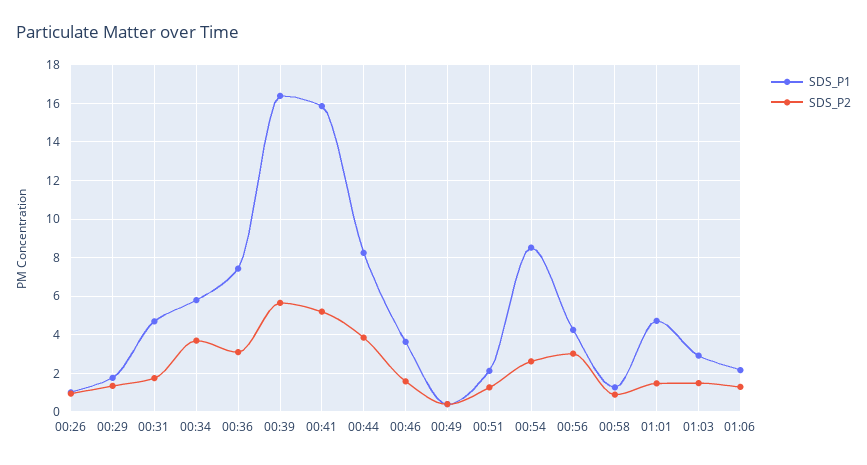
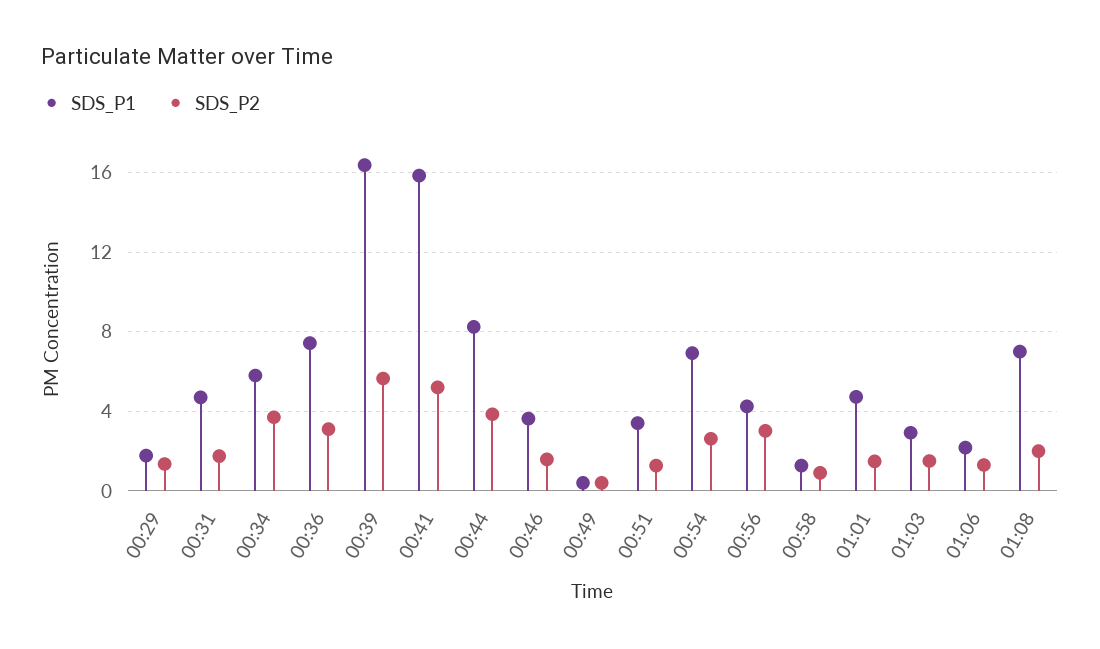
SDS_P1, 00:26: 1 -> none
SDS_P2, 00:26: 1 -> none
SDS_P1, 00:51: 2 -> 3.5
SDS_P1, 00:54: 8.5 -> 7
SDS_P1, 01:08: none -> 7
SDS_P2, 01:08: none -> 2

